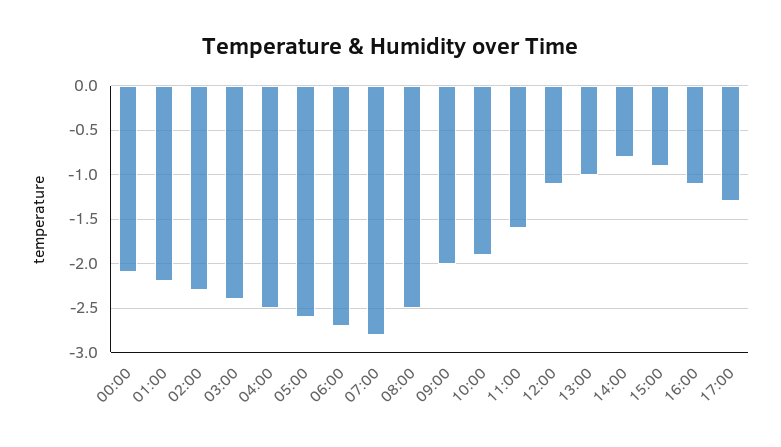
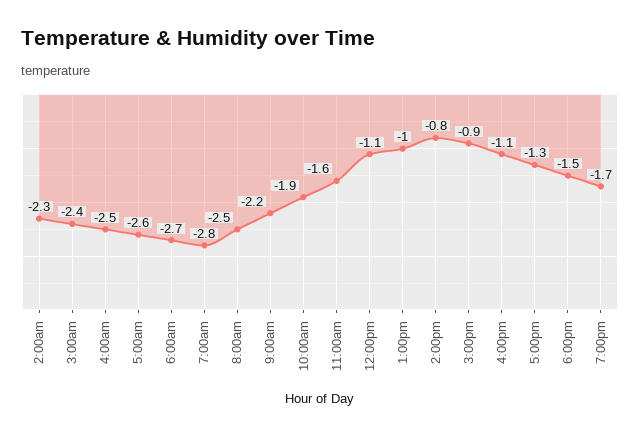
00:00: -2.1 -> none
01:00: -2.2 -> none
09:00: -2 -> -2.2
6:00pm: none -> -1.5
7:00pm: none -> -1.7

